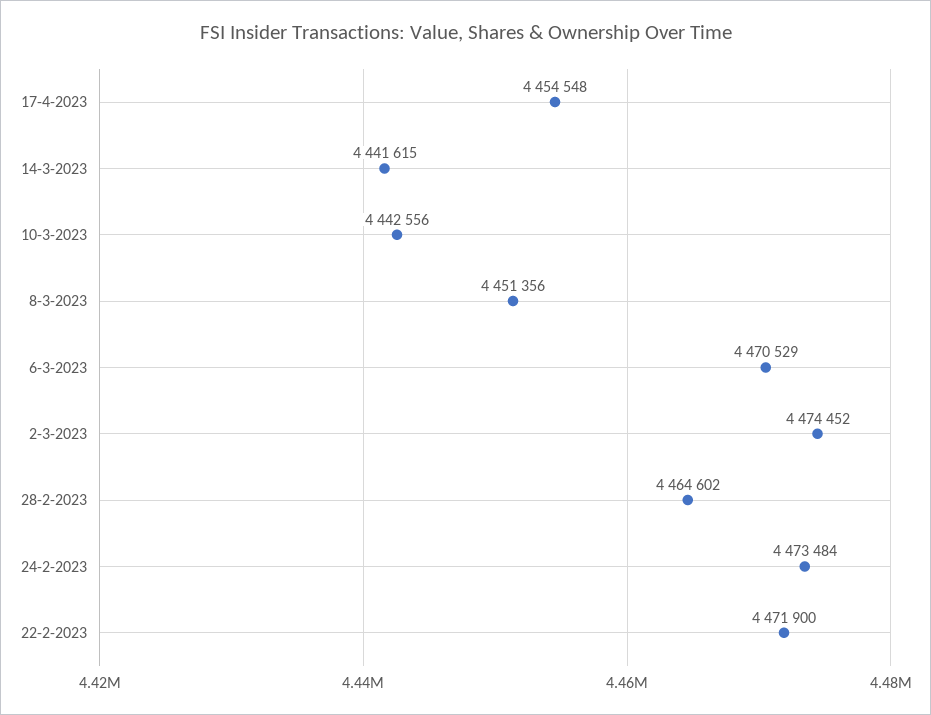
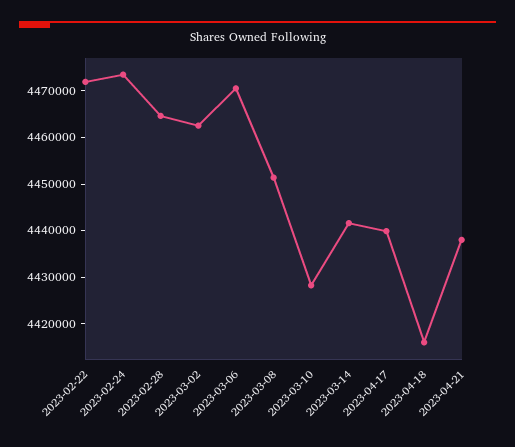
17-4-2023: 4454548 -> 4440000
10-3-2023: 4442556 -> 4428000
2-3-2023: 4474452 -> 4462000
2023-04-18: none -> 4416000
2023-04-21: none -> 4438000

